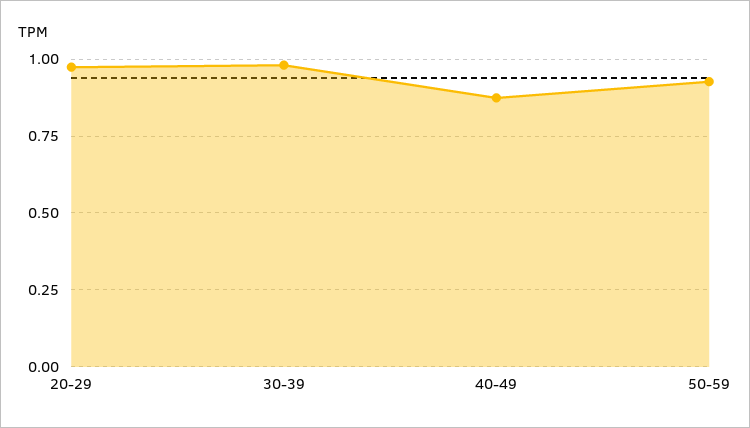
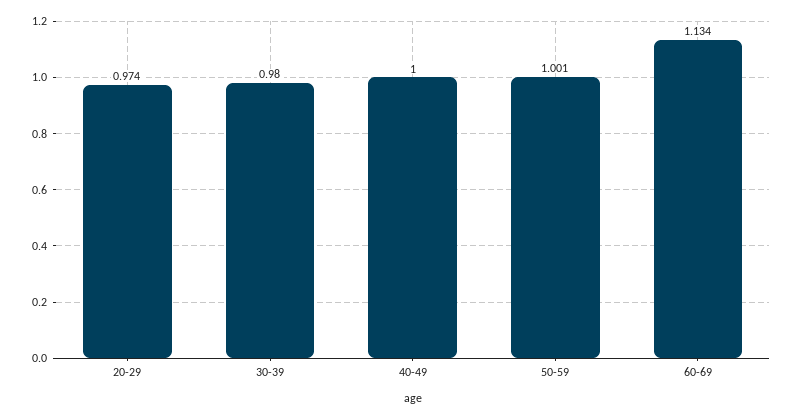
40-49: 0.875 -> 1
50-59: 0.925 -> 1.001
60-69: none -> 1.134

